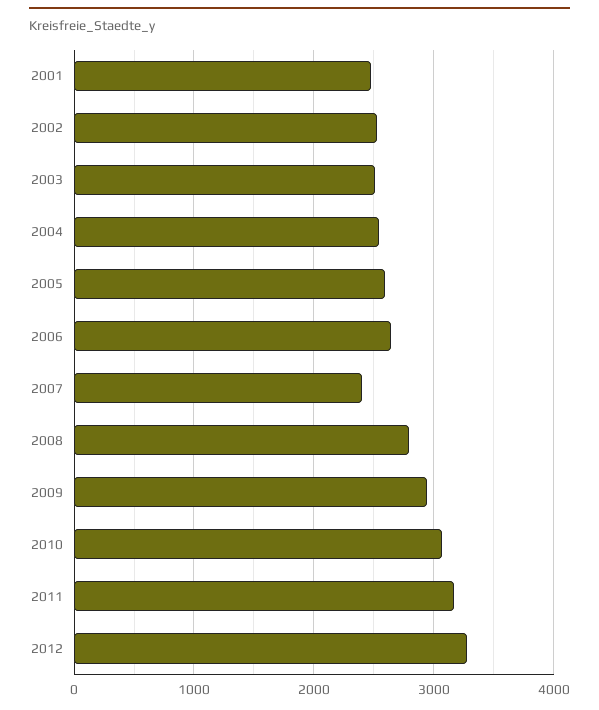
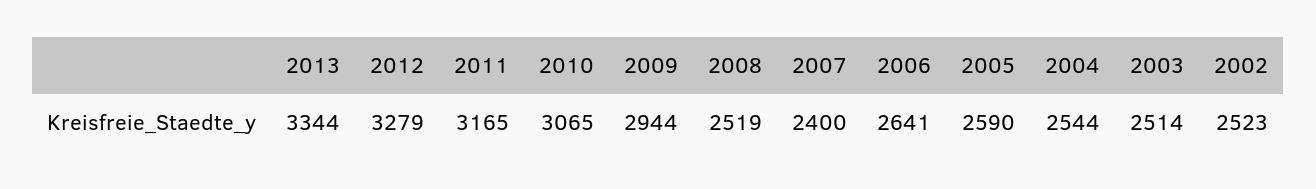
2001: 2500 -> none
2008: 2800 -> 2519
2013: none -> 3344

